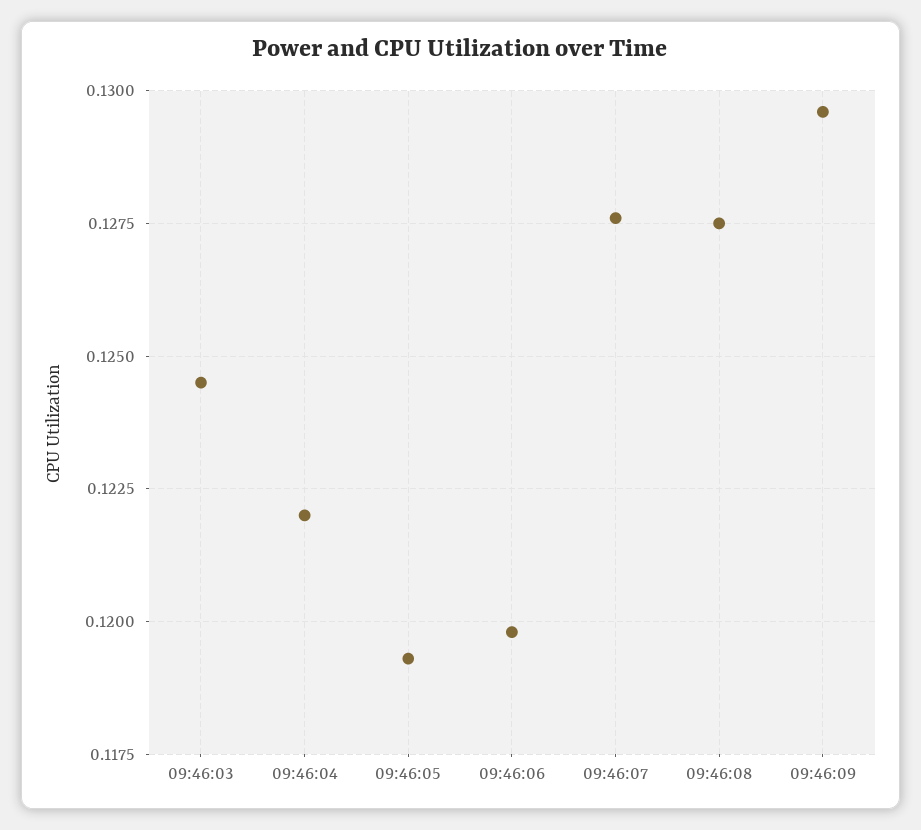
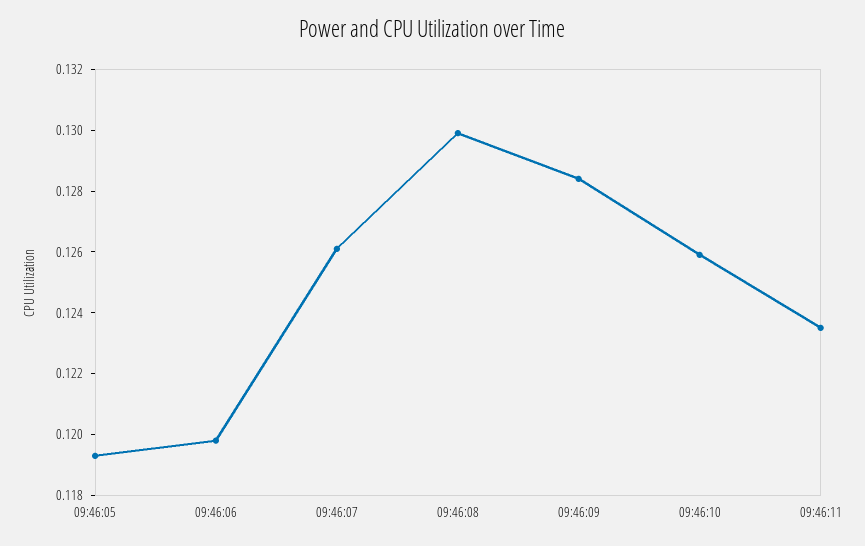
09:46:03: 0.1245 -> none
09:46:04: 0.122 -> none
09:46:07: 0.1275 -> 0.126
09:46:08: 0.1275 -> 0.13
09:46:09: 0.1295 -> 0.1285
09:46:10: none -> 0.126
09:46:11: none -> 0.1235

